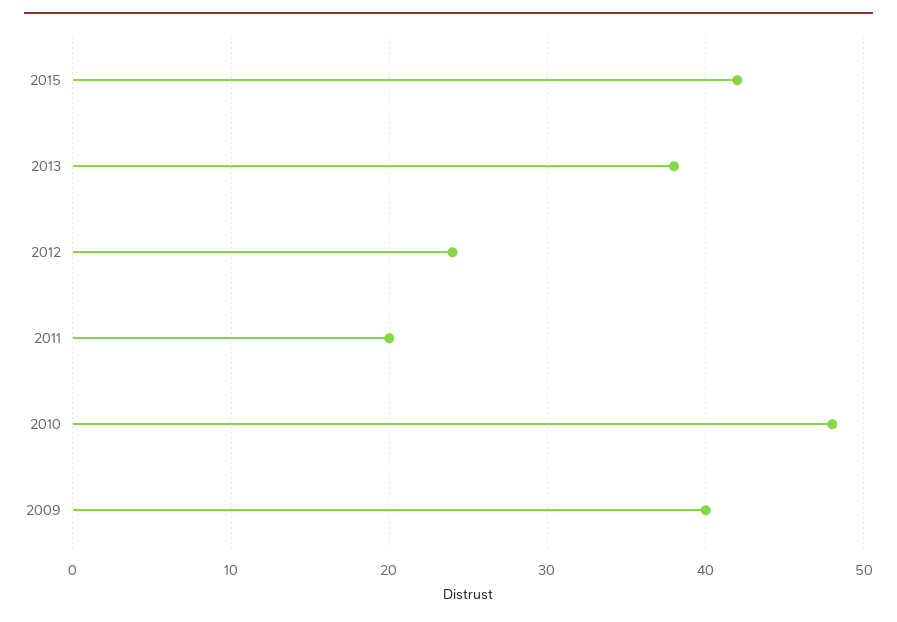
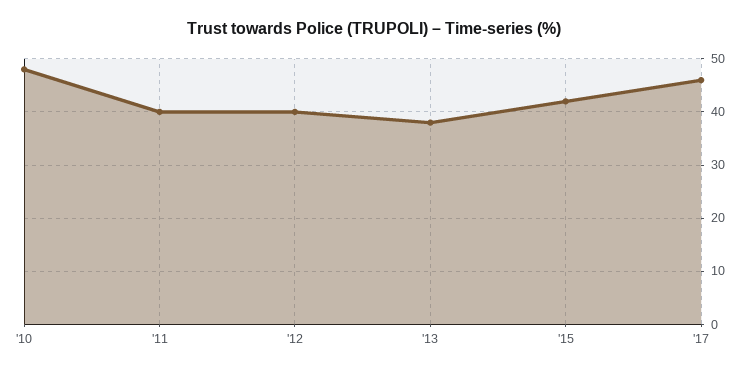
2012: 24 -> 40
2011: 20 -> 40
2009: 40 -> none
'17: none -> 45

